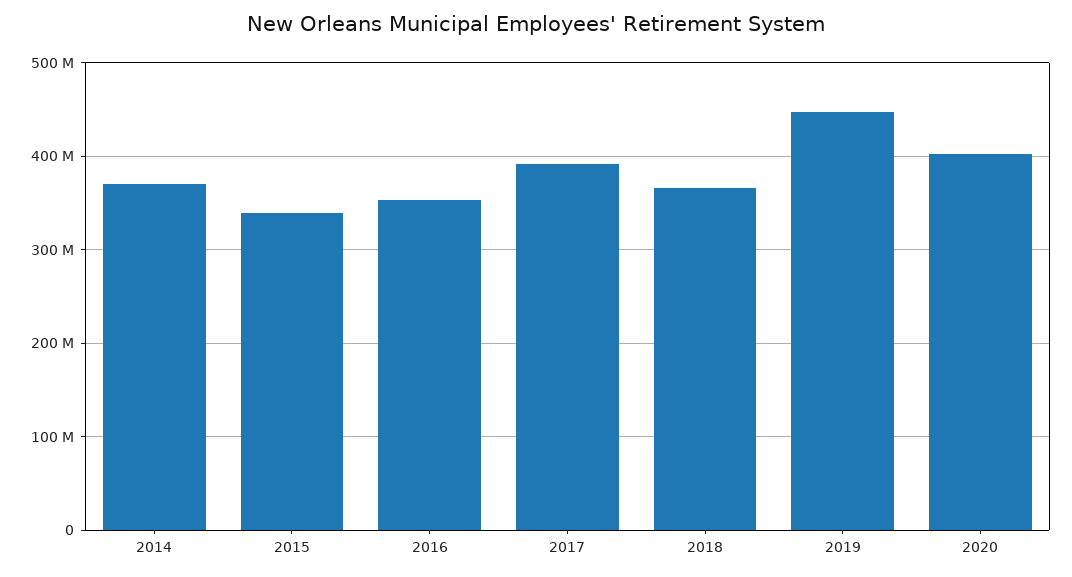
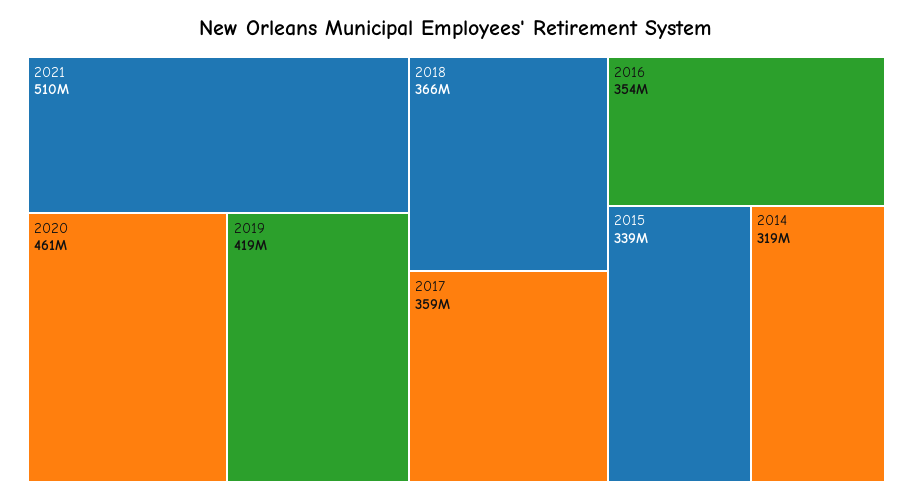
2014: 370000000 -> 319000000
2017: 390000000 -> 359000000
2019: 450000000 -> 419000000
2020: 400000000 -> 461000000
2021: none -> 510000000

